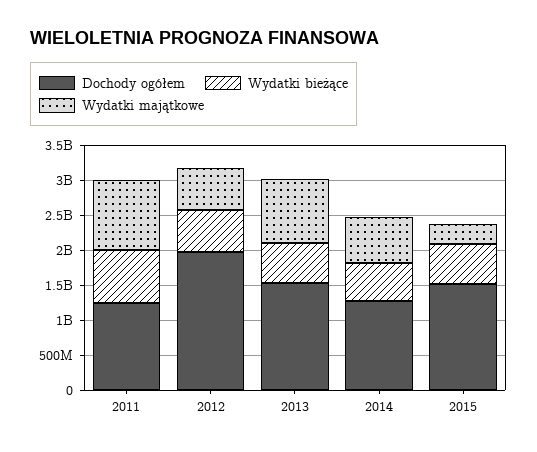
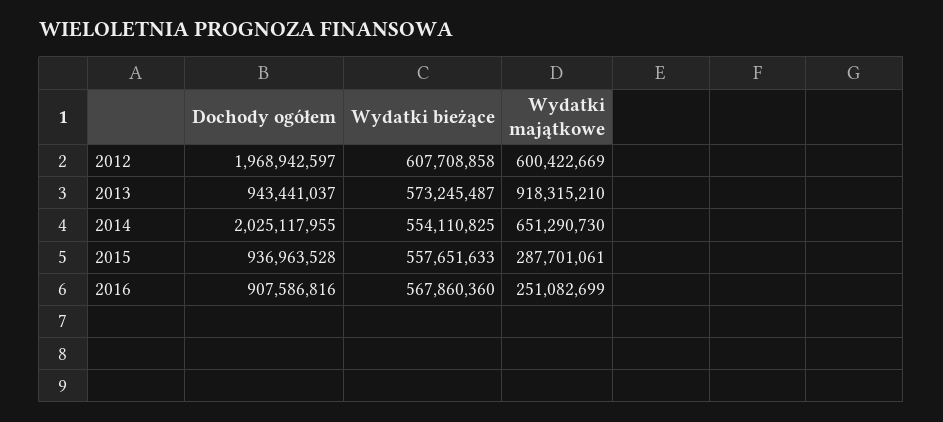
Dochody ogółem, 2011: 1250000000 -> none
Wydatki bieżące, 2011: 750000000 -> none
Wydatki majątkowe, 2011: 1000000000 -> none
Dochody ogółem, 2013: 1500000000 -> 943441037
Dochody ogółem, 2014: 1250000000 -> 2025117955
Dochody ogółem, 2015: 1500000000 -> 936963528
Dochody ogółem, 2016: none -> 907586816
Wydatki bieżące, 2016: none -> 567860360
Wydatki majątkowe, 2016: none -> 251082699

